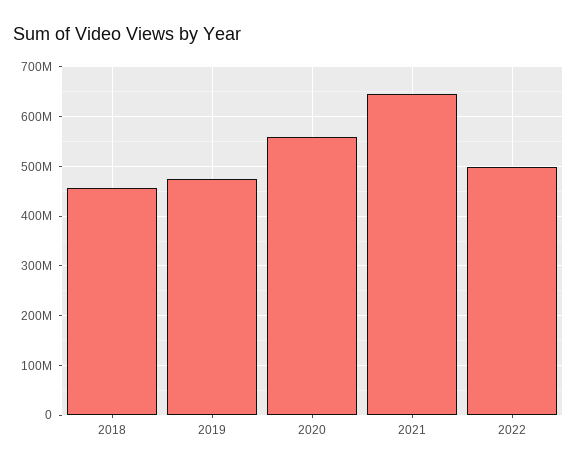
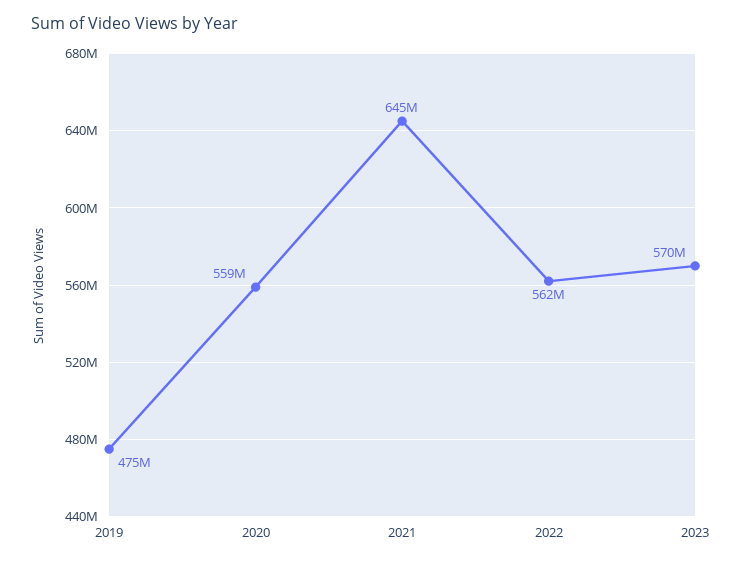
2018: 460000000 -> none
2022: 500000000 -> 562000000
2023: none -> 570000000

